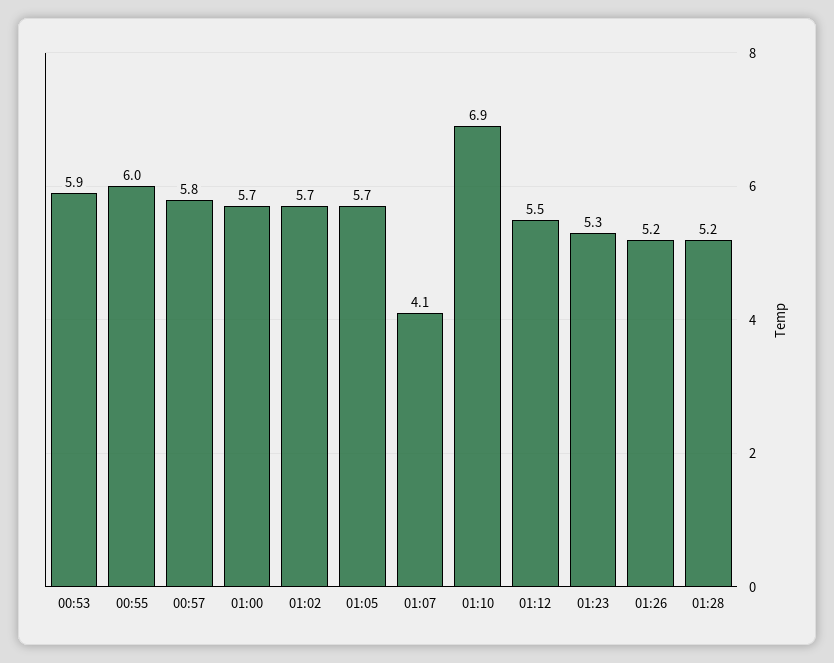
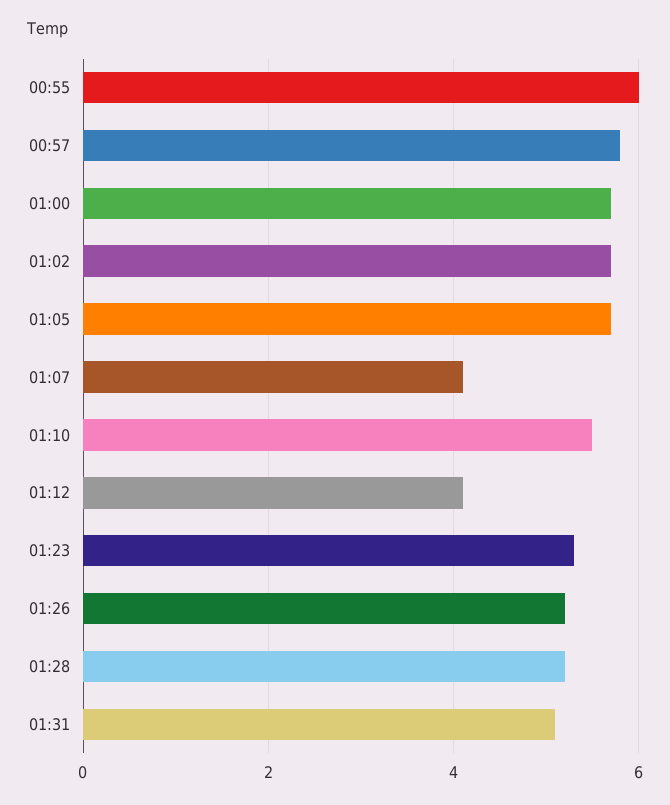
00:53: 5.9 -> none
01:10: 6.9 -> 5.5
01:12: 5.5 -> 4
01:31: none -> 5

